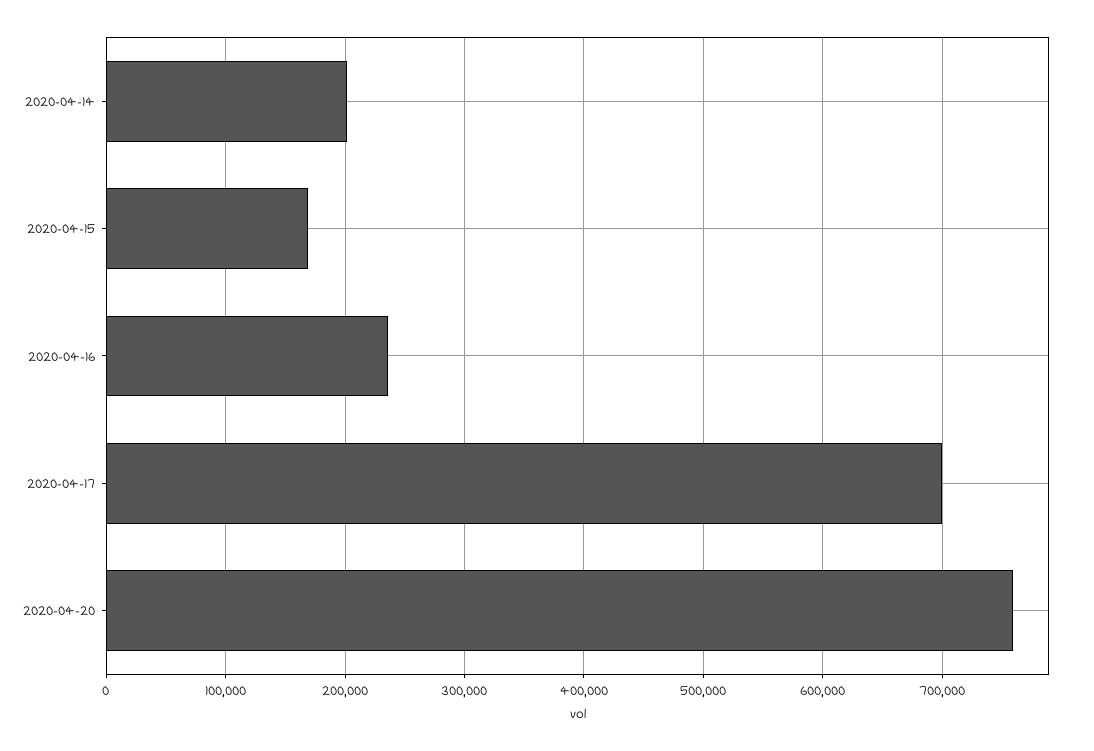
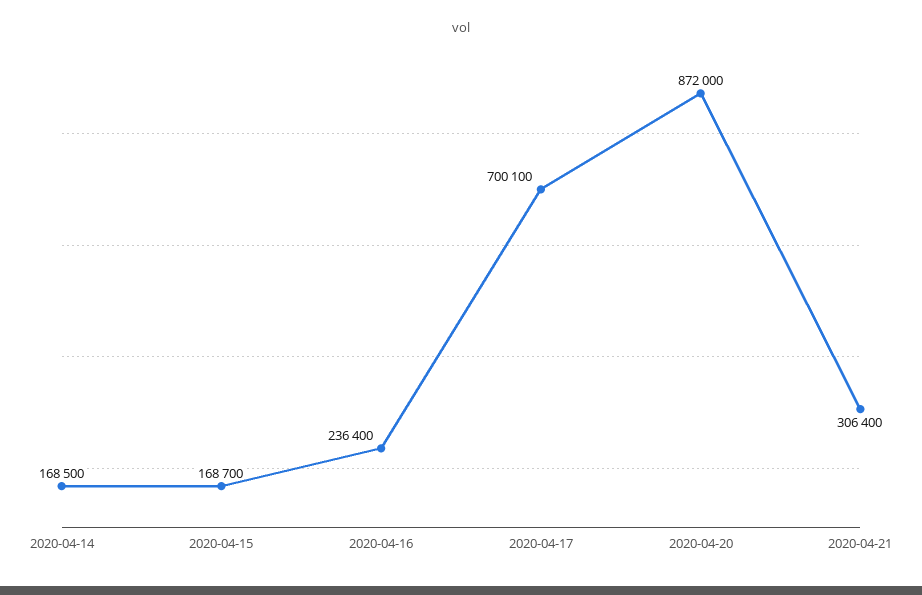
2020-04-14: 200000 -> 168500
2020-04-20: 760000 -> 872000
2020-04-21: none -> 306400

